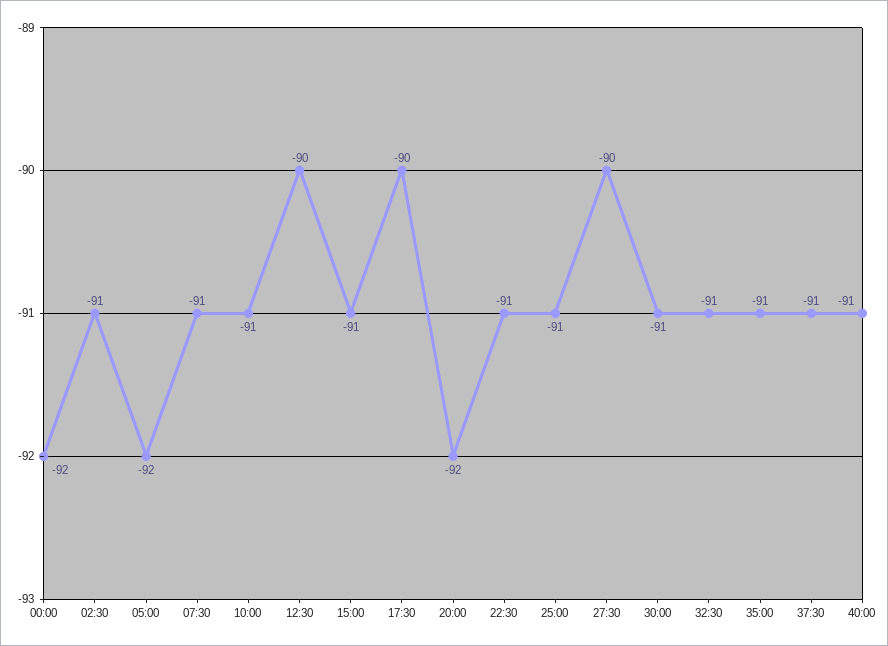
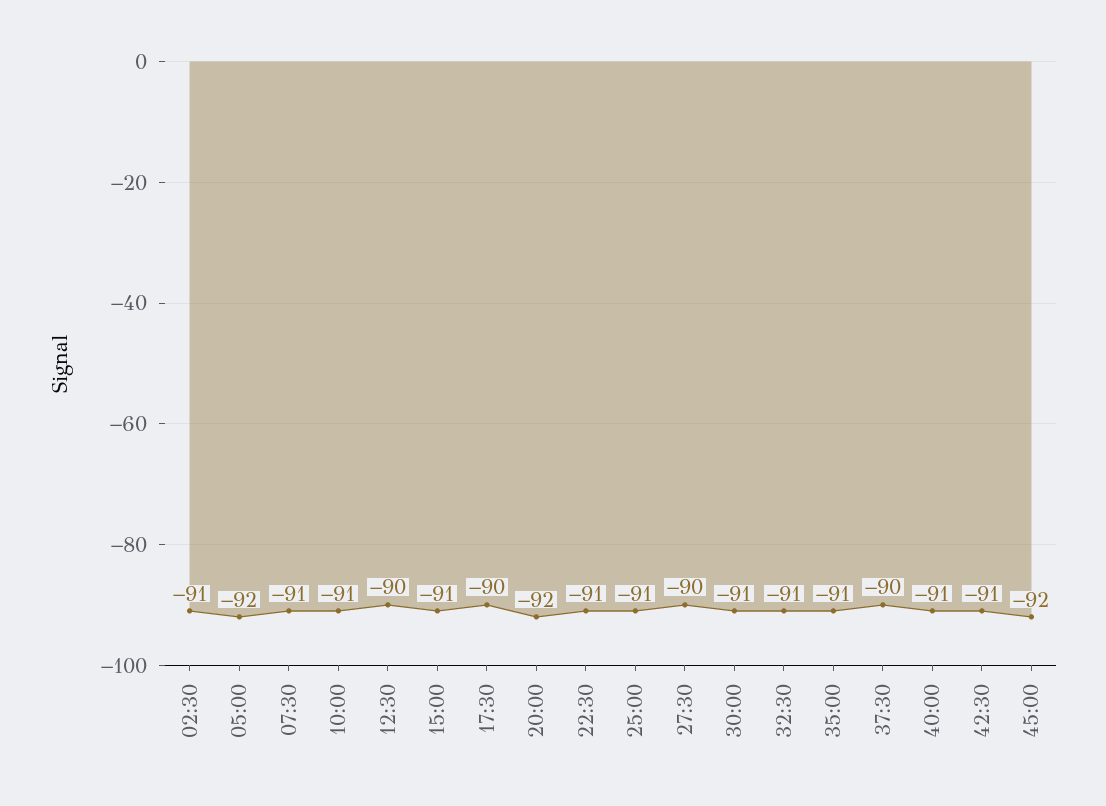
00:00: -92 -> none
37:30: -91 -> -90
42:30: none -> -91
45:00: none -> -92

